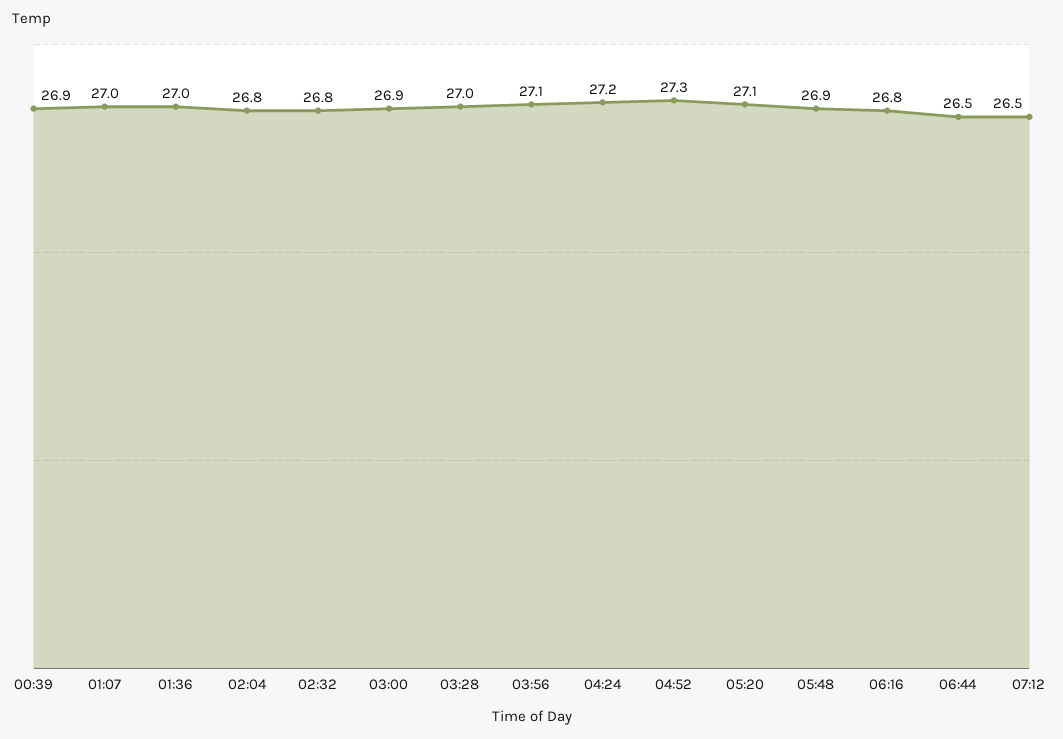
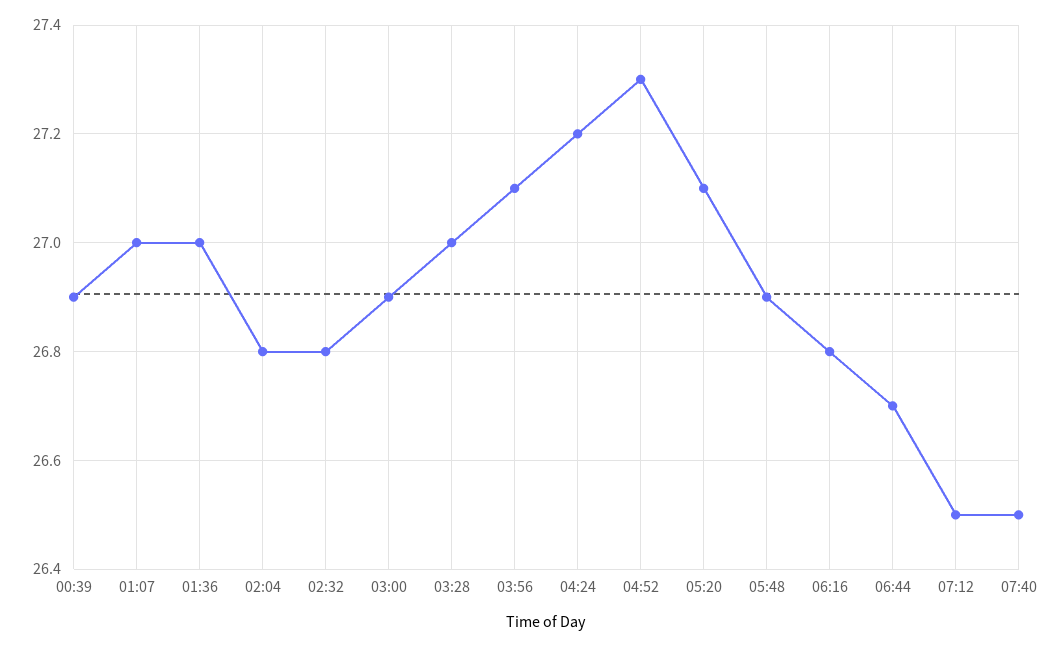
06:44: 26.5 -> 26.7
07:40: none -> 26.5

